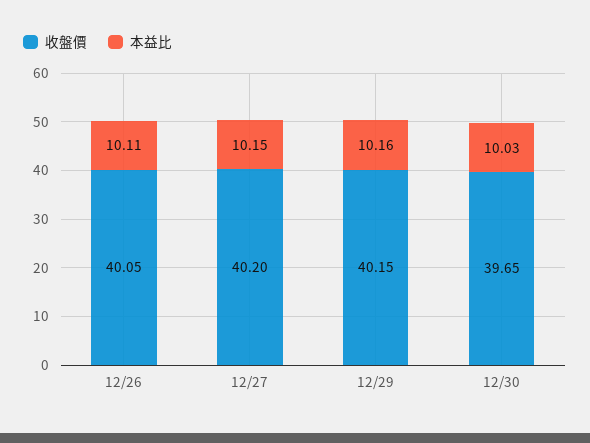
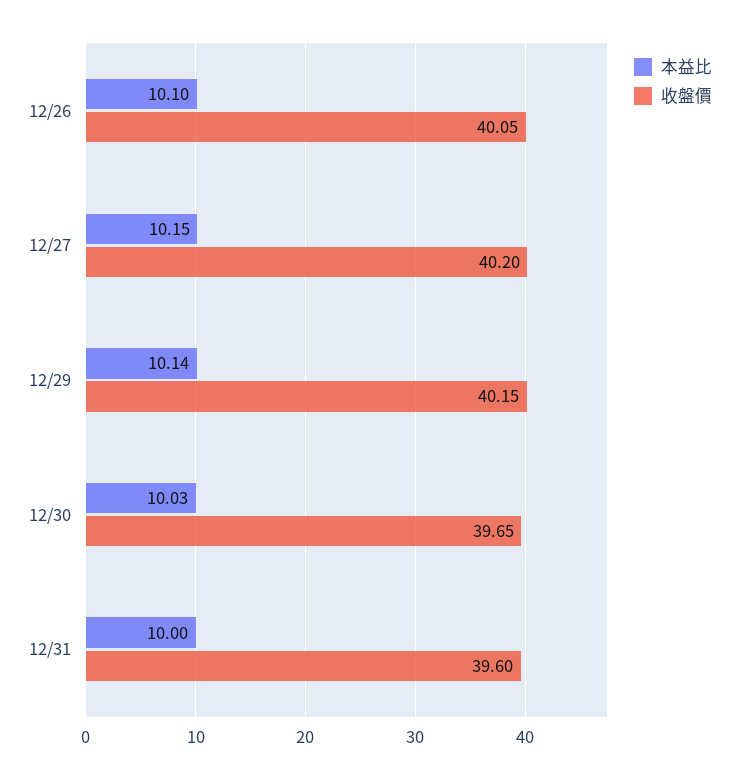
本益比, 12/26: 10.11 -> 10.1
本益比, 12/29: 10.16 -> 10.14
本益比, 12/31: none -> 10
收盤價, 12/31: none -> 39.6

